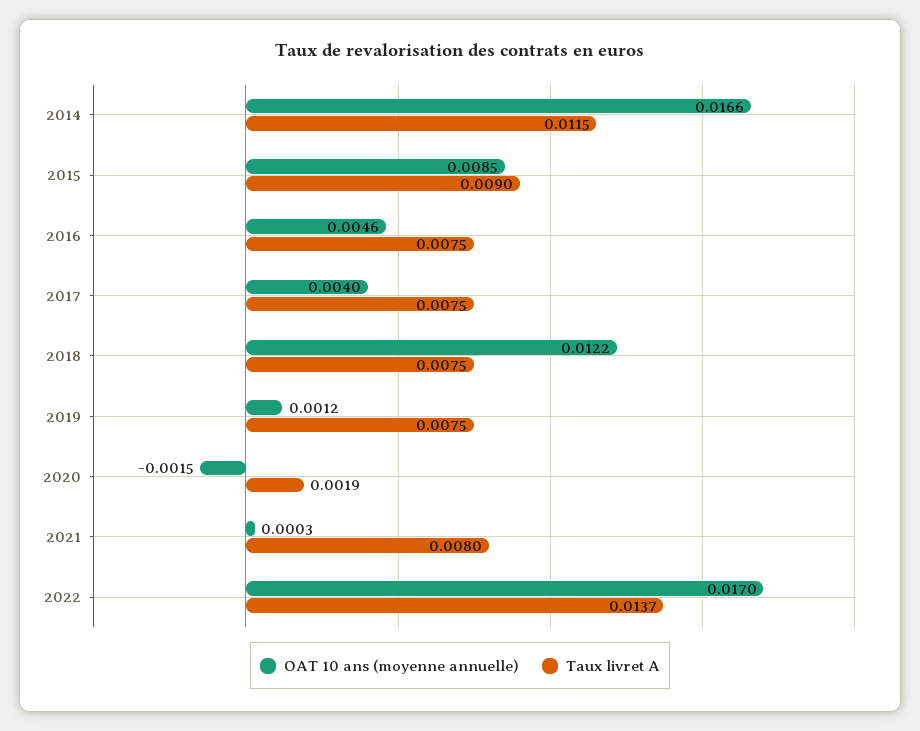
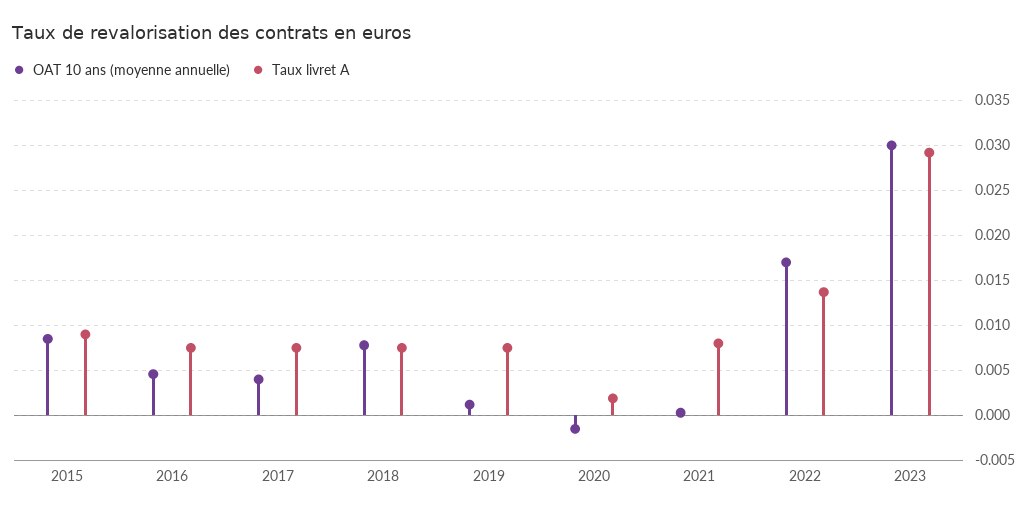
OAT 10 ans (moyenne annuelle), 2014: 0.0166 -> none
Taux livret A, 2014: 0.0115 -> none
OAT 10 ans (moyenne annuelle), 2018: 0.0122 -> 0.008
OAT 10 ans (moyenne annuelle), 2023: none -> 0.03
Taux livret A, 2023: none -> 0.029

